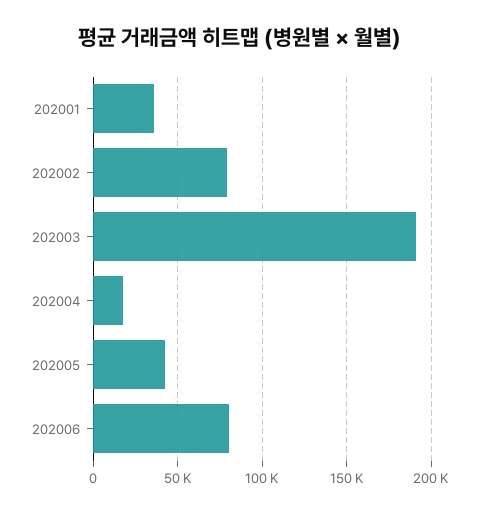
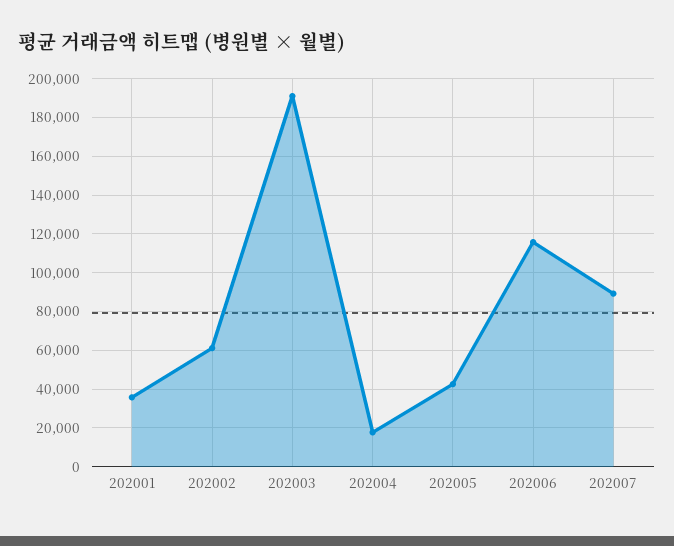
202002: 80000 -> 60000
202006: 80000 -> 115000
202007: none -> 90000

